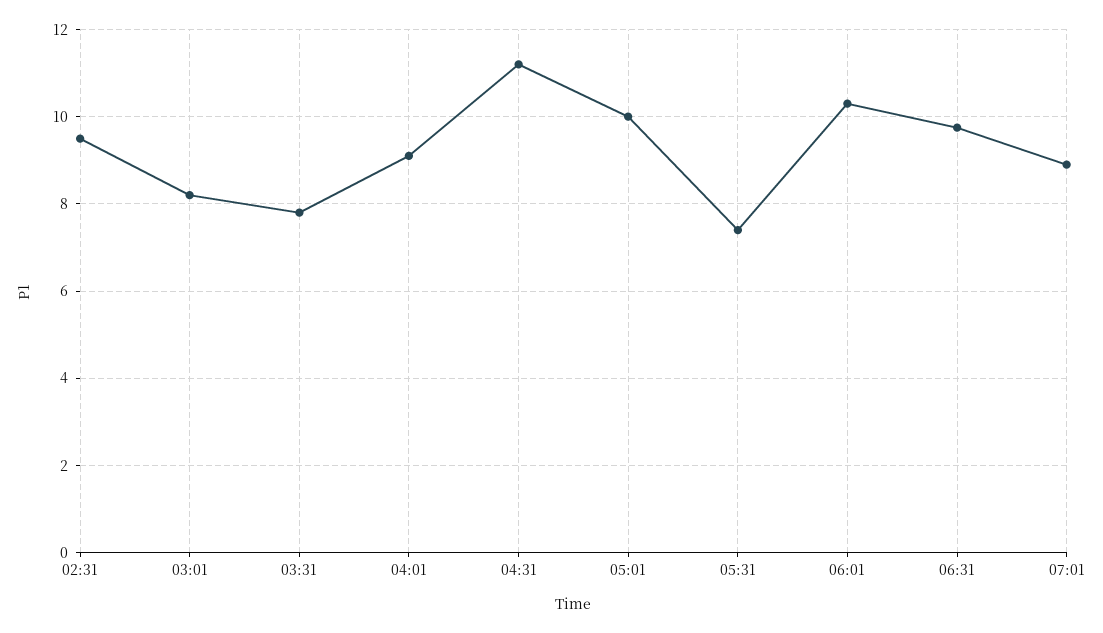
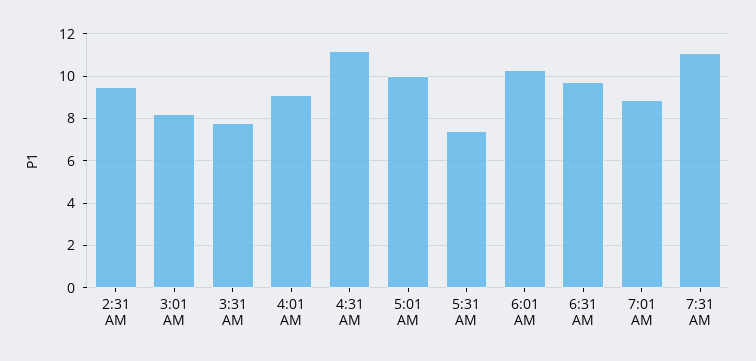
7:31 AM: none -> 11

